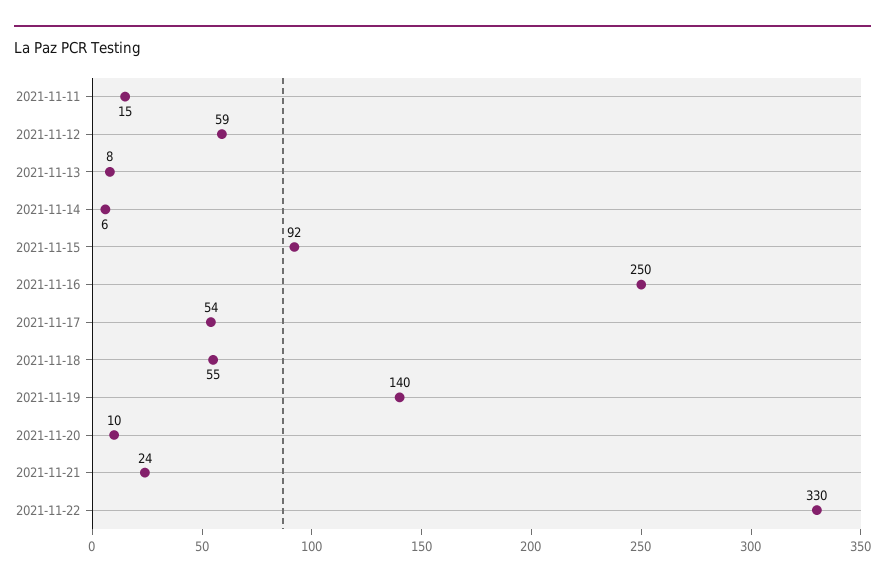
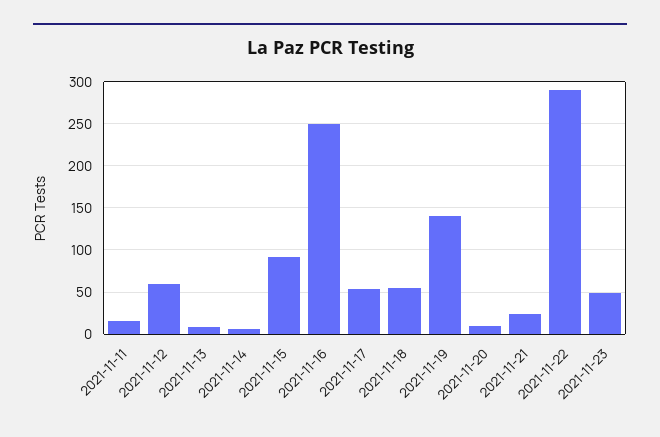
2021-11-22: 330 -> 290
2021-11-23: none -> 50

